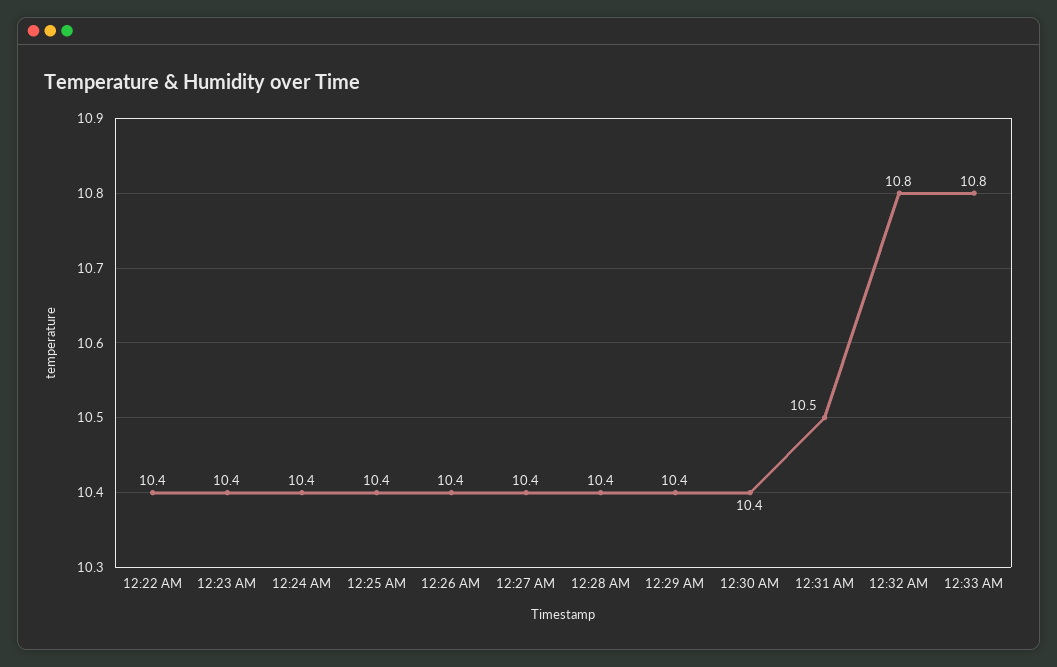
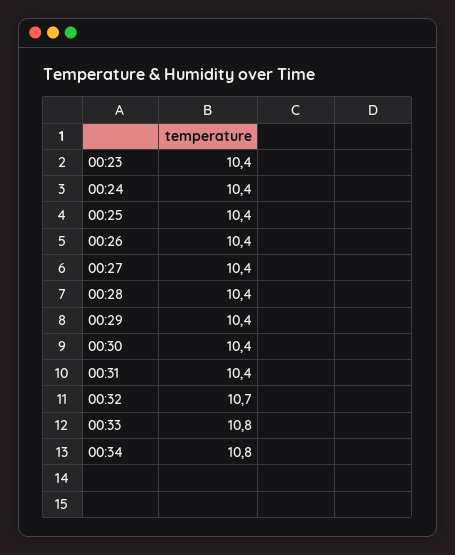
12:22 AM: 10.4 -> none
12:31 AM: 10.5 -> 10.4
12:32 AM: 10.8 -> 10.7
00:34: none -> 10.8

